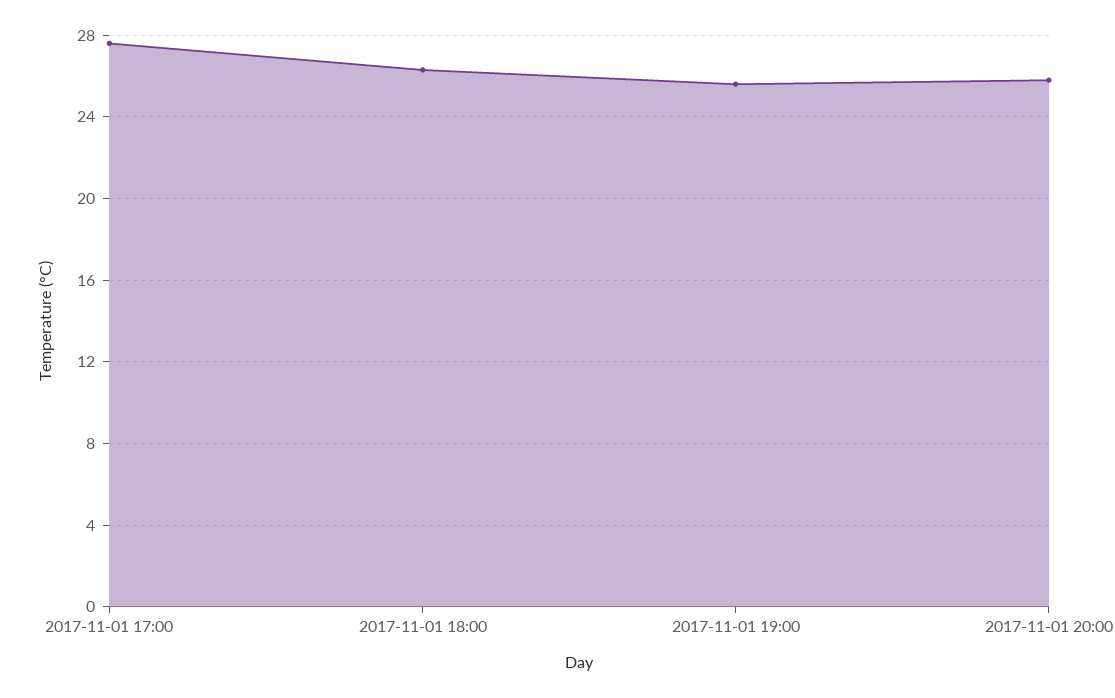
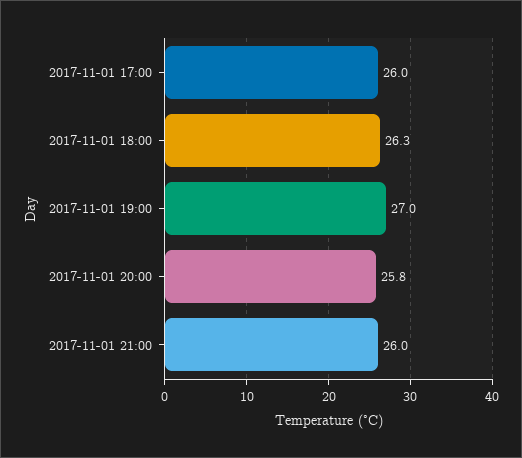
2017-11-01 17:00: 27.5 -> 26
2017-11-01 19:00: 25.5 -> 27
2017-11-01 21:00: none -> 26

